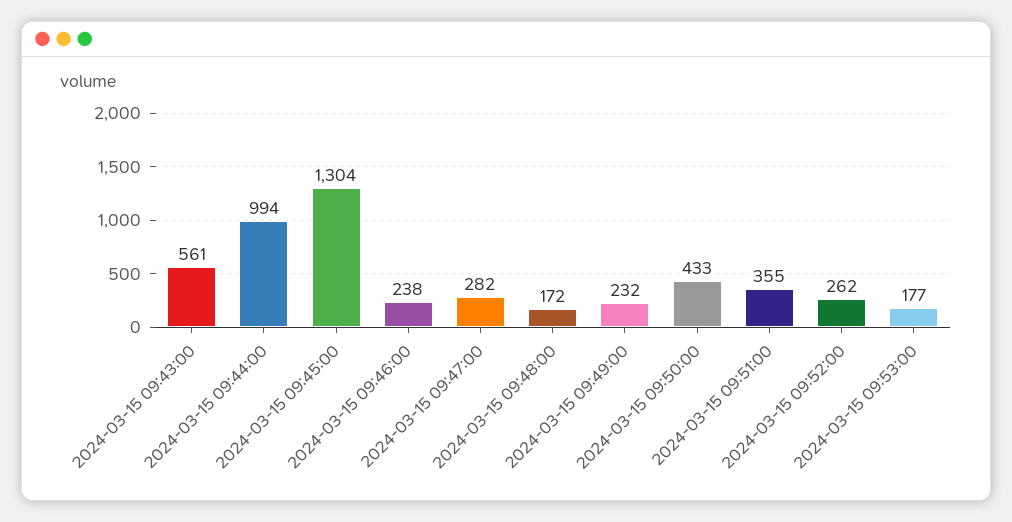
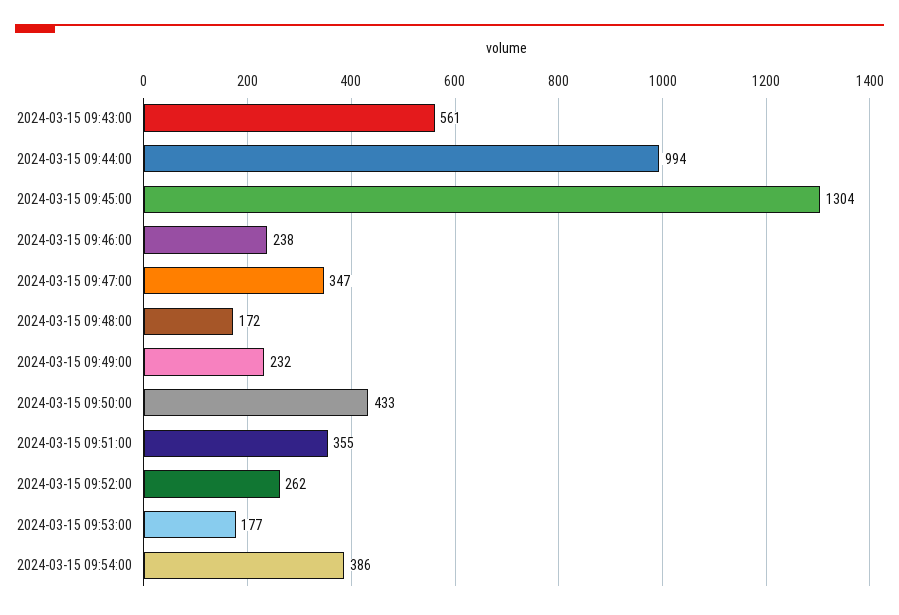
2024-03-15 09:47:00: 282 -> 347
2024-03-15 09:54:00: none -> 386

